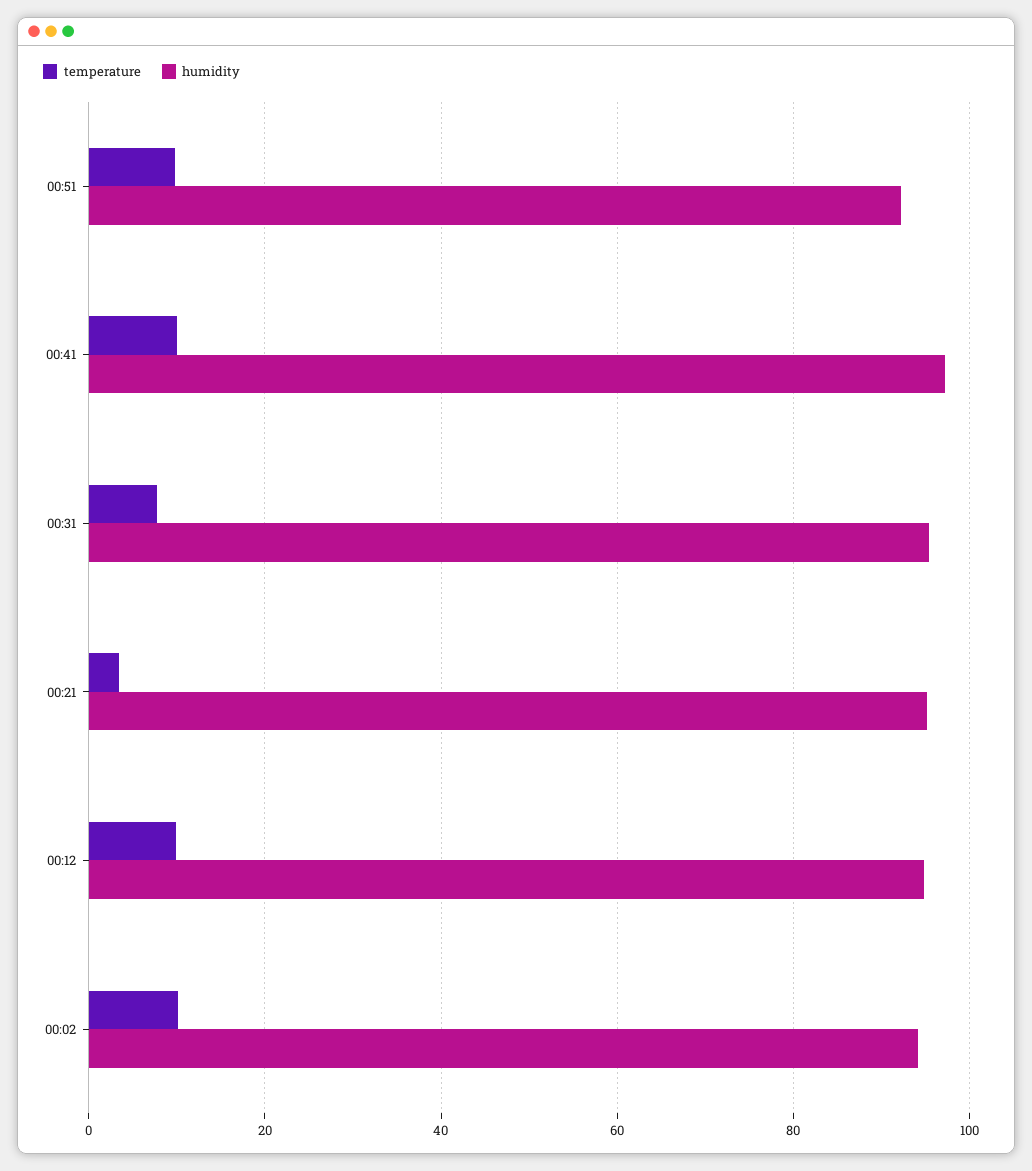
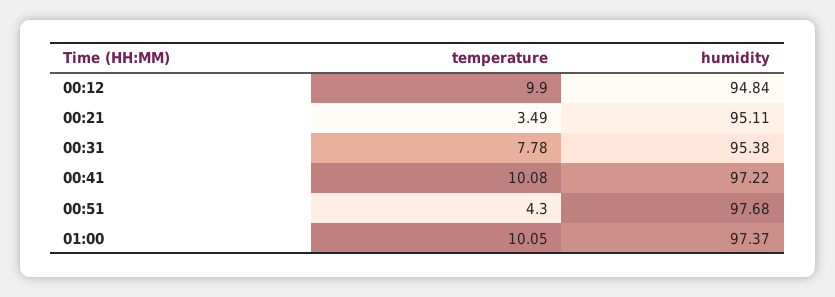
temperature, 00:51: 10 -> 4.3
humidity, 00:51: 92 -> 97.68
temperature, 00:02: 10 -> none
humidity, 00:02: 94 -> none
temperature, 01:00: none -> 10.05
humidity, 01:00: none -> 97.37

